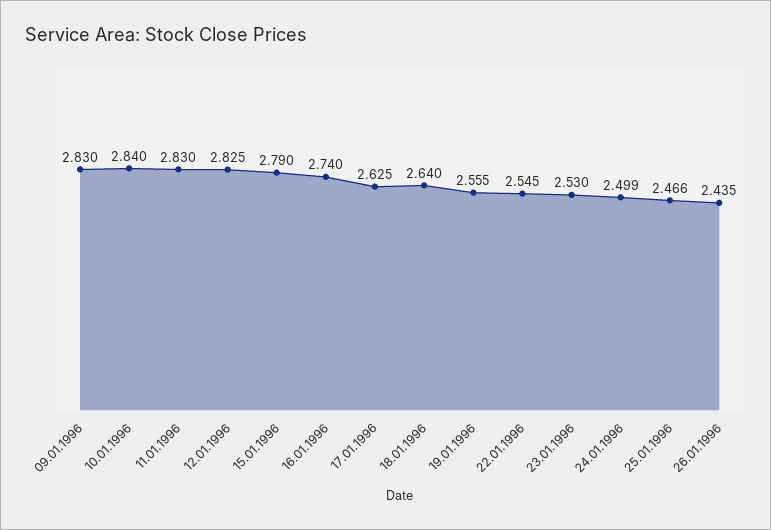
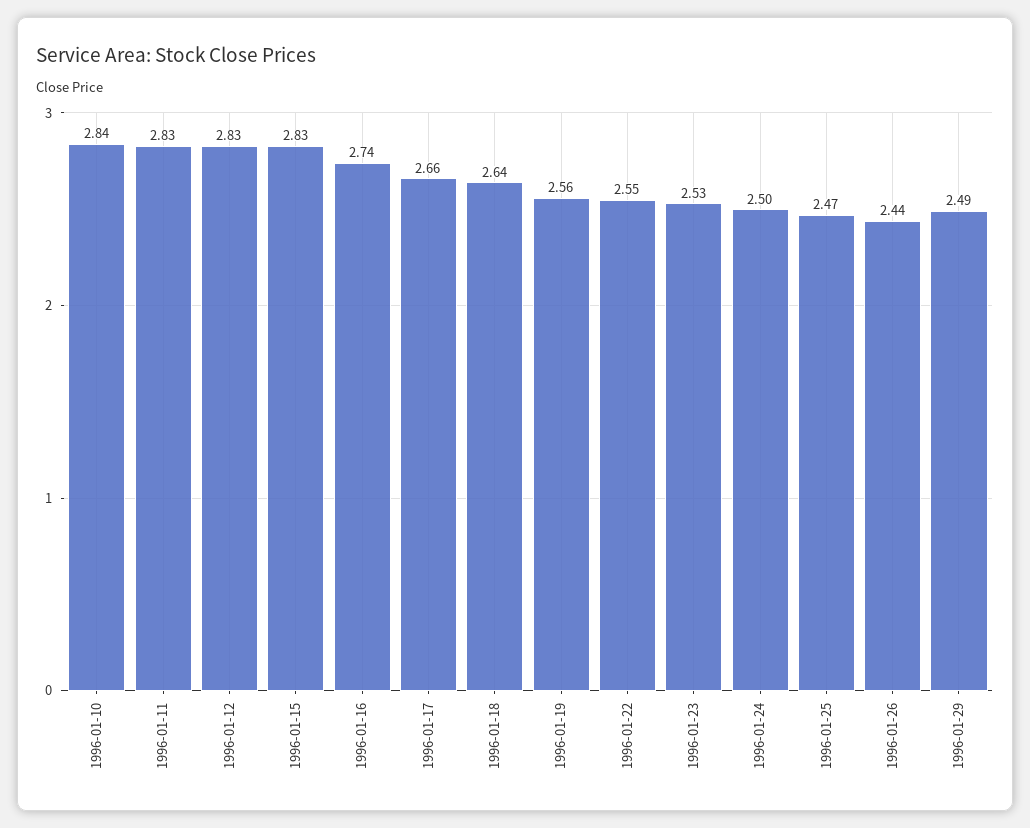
09.01.1996: 2.83 -> none
15.01.1996: 2.79 -> 2.83
17.01.1996: 2.625 -> 2.66
1996-01-29: none -> 2.49

